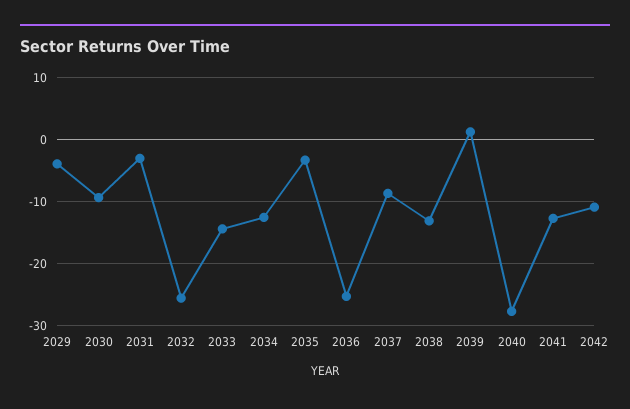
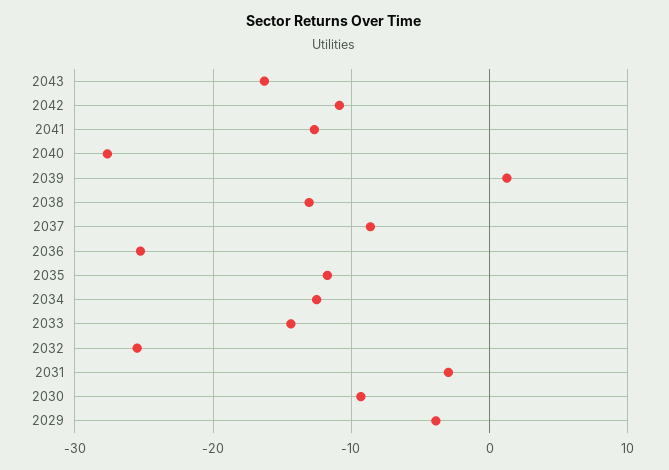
2035: -3 -> -12
2043: none -> -16

